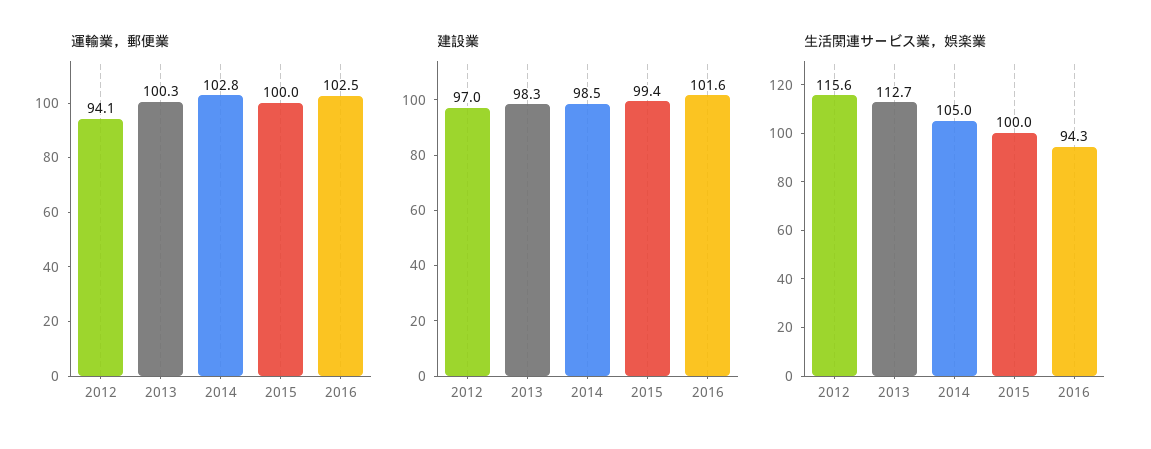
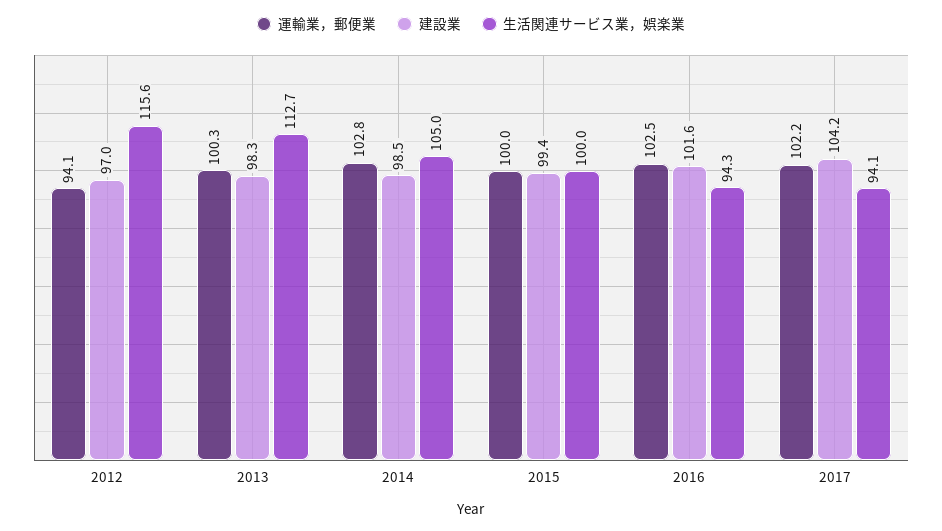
運輸業，郵便業, 2017: none -> 102.2
建設業, 2017: none -> 104.2
生活関連サービス業，娯楽業, 2017: none -> 94.1

